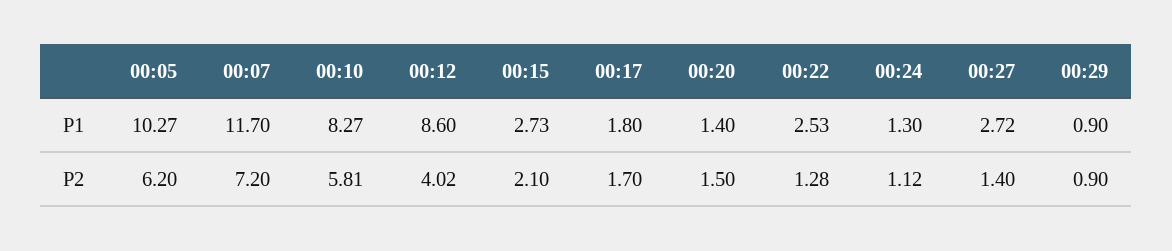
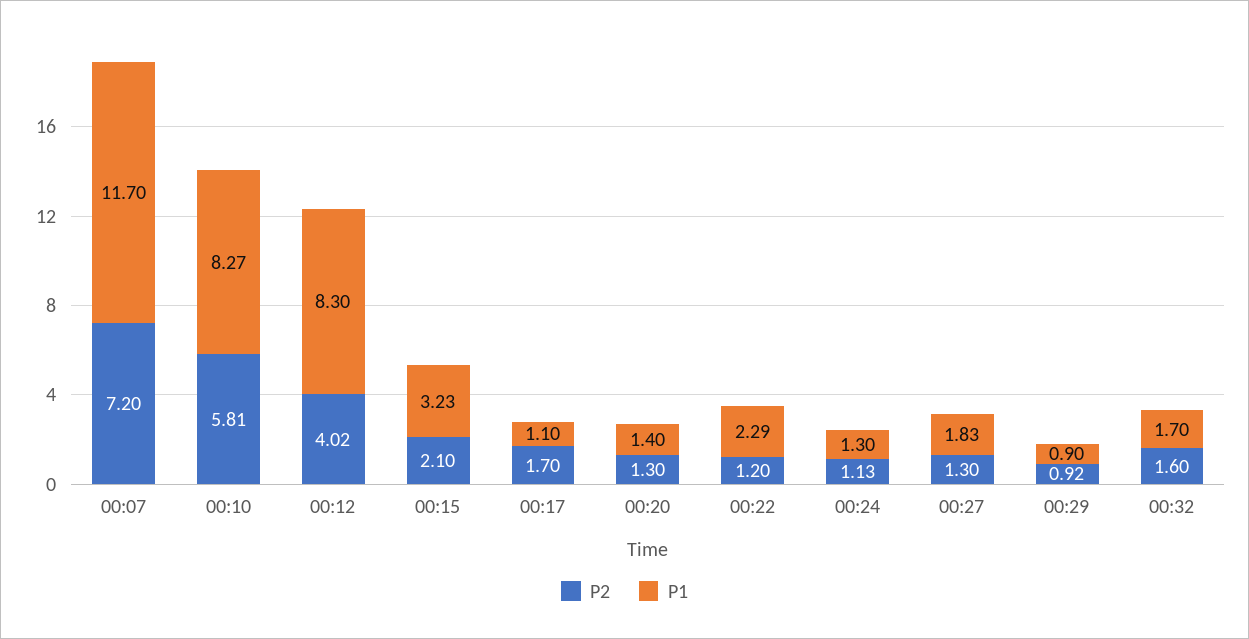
P1, 00:05: 10.27 -> none
P1, 00:12: 8.6 -> 8.3
P1, 00:15: 2.73 -> 3.23
P1, 00:17: 1.8 -> 1.1
P1, 00:22: 2.53 -> 2.29
P1, 00:27: 2.72 -> 1.83
P2, 00:05: 6.2 -> none
P2, 00:20: 1.5 -> 1.3
P2, 00:22: 1.28 -> 1.2
P2, 00:24: 1.12 -> 1.13
P2, 00:27: 1.4 -> 1.3
P2, 00:29: 0.9 -> 0.92
P2, 00:32: none -> 1.6
P1, 00:32: none -> 1.7

